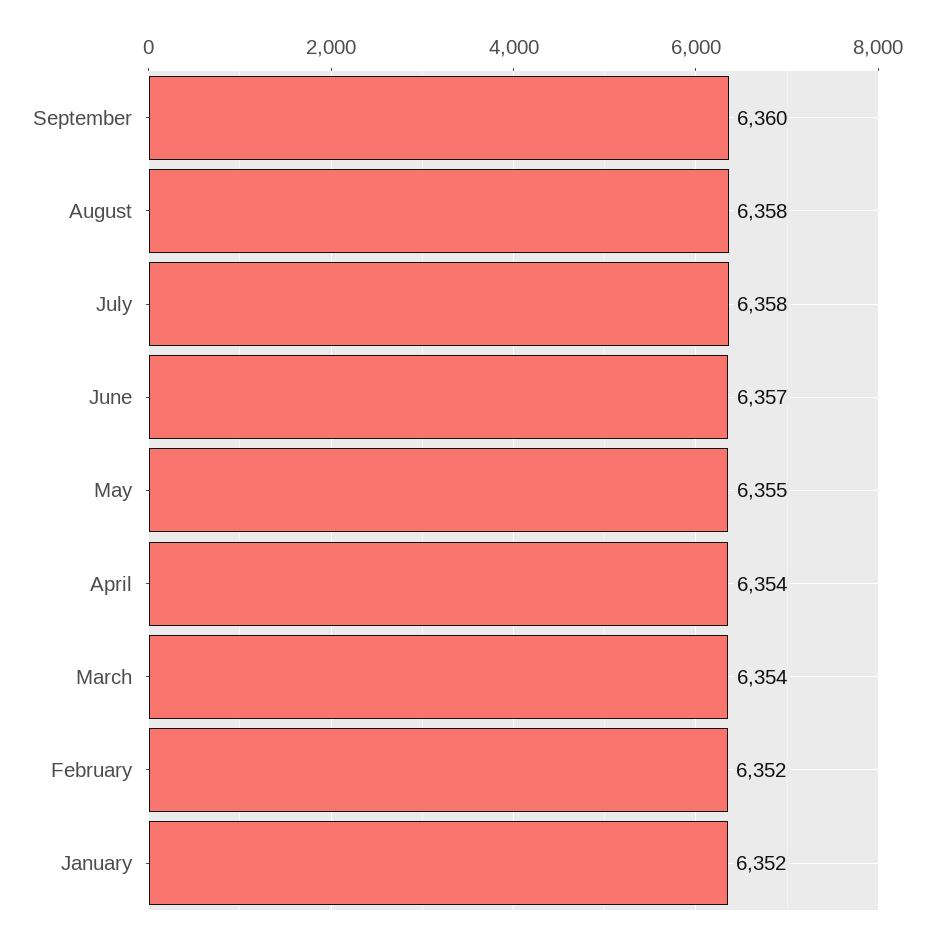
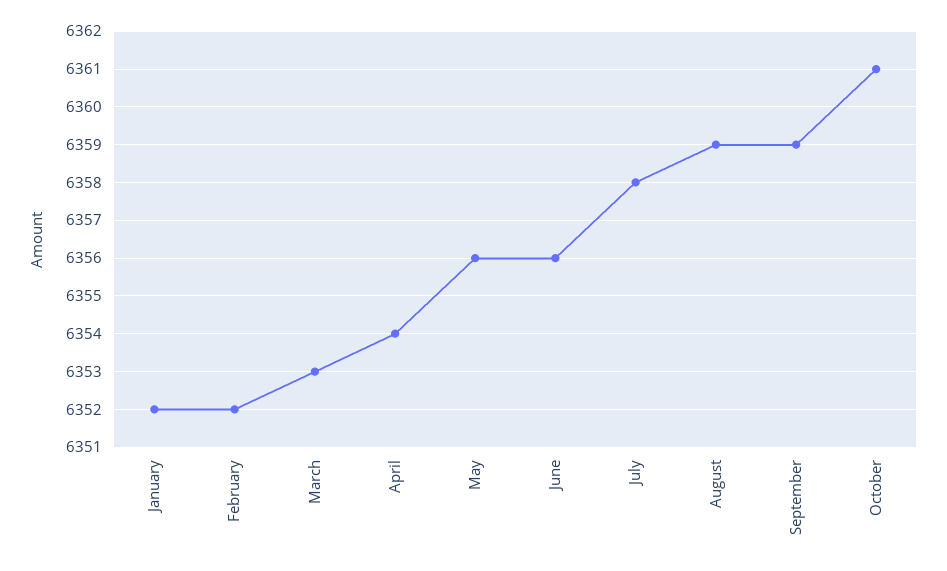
September: 6360 -> 6359
August: 6358 -> 6359
June: 6357 -> 6356
May: 6355 -> 6356
March: 6354 -> 6353
October: none -> 6361

